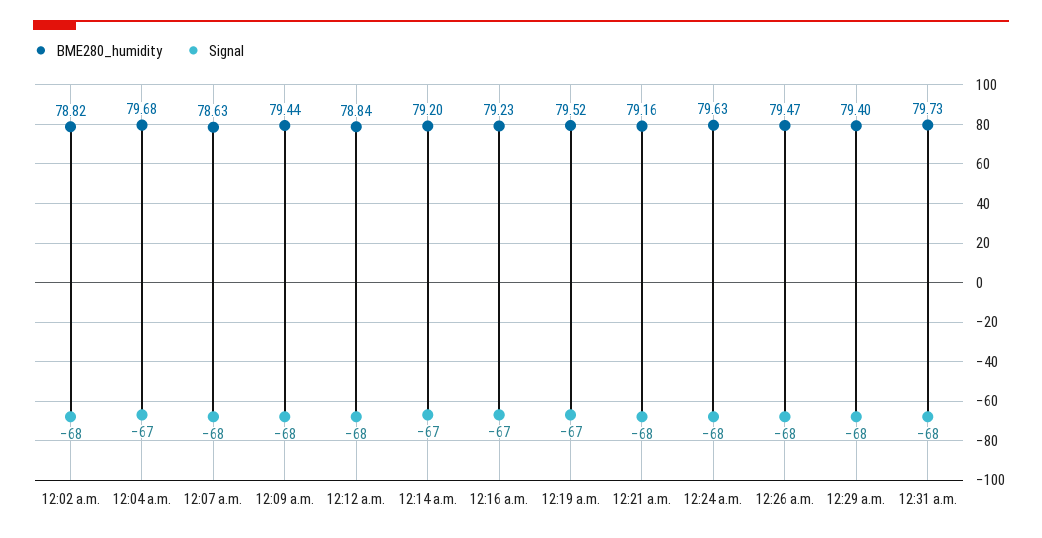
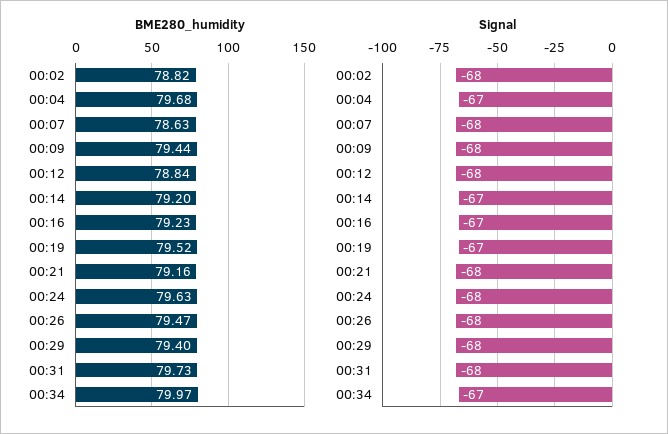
BME280_humidity, 00:34: none -> 79.97
Signal, 00:34: none -> -67

